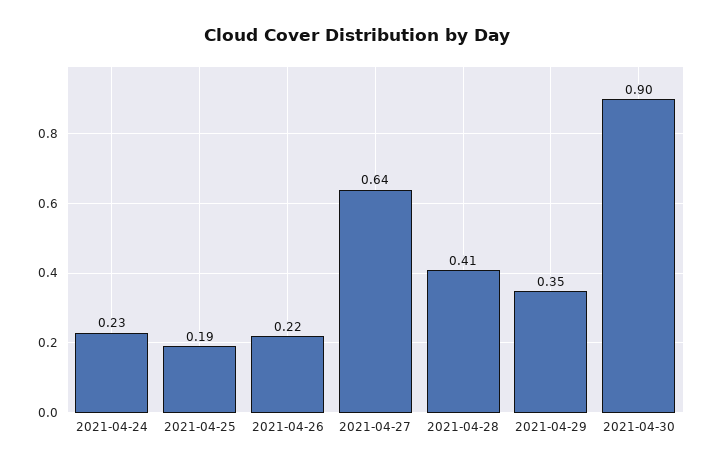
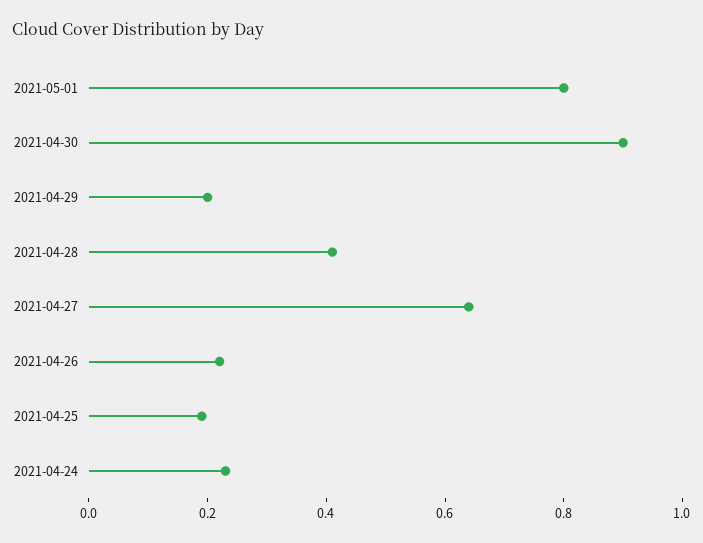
2021-04-29: 0.35 -> 0.2
2021-05-01: none -> 0.8

